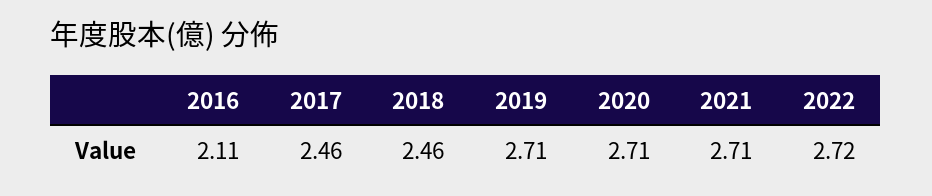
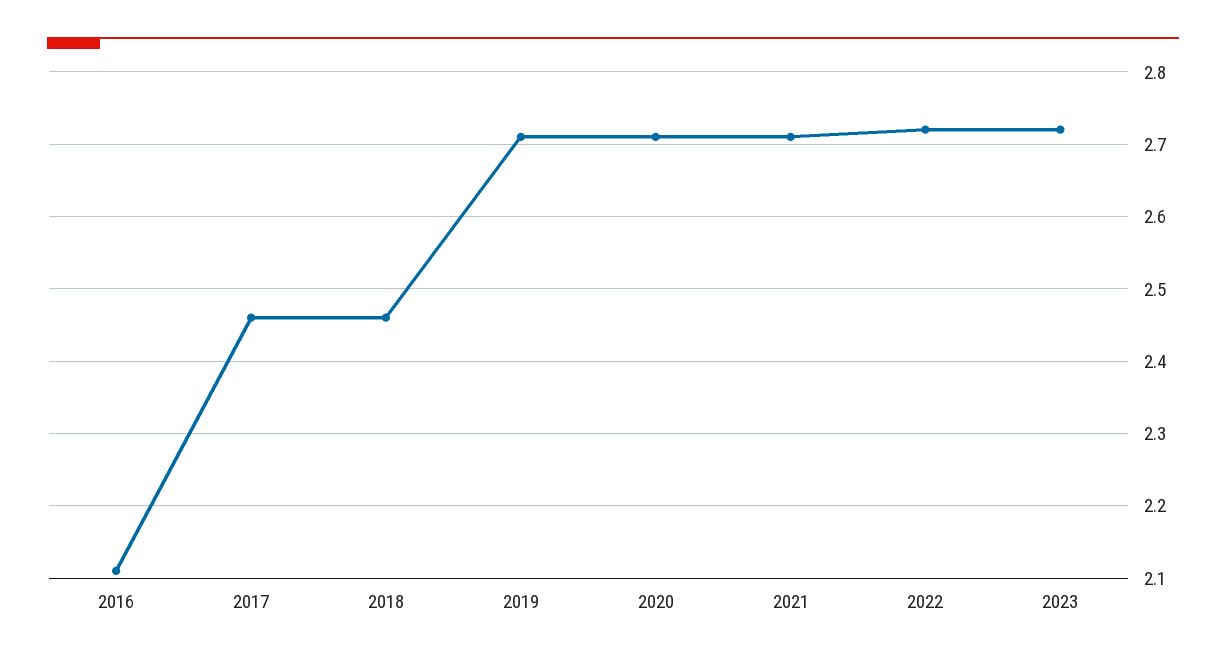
2023: none -> 2.72

